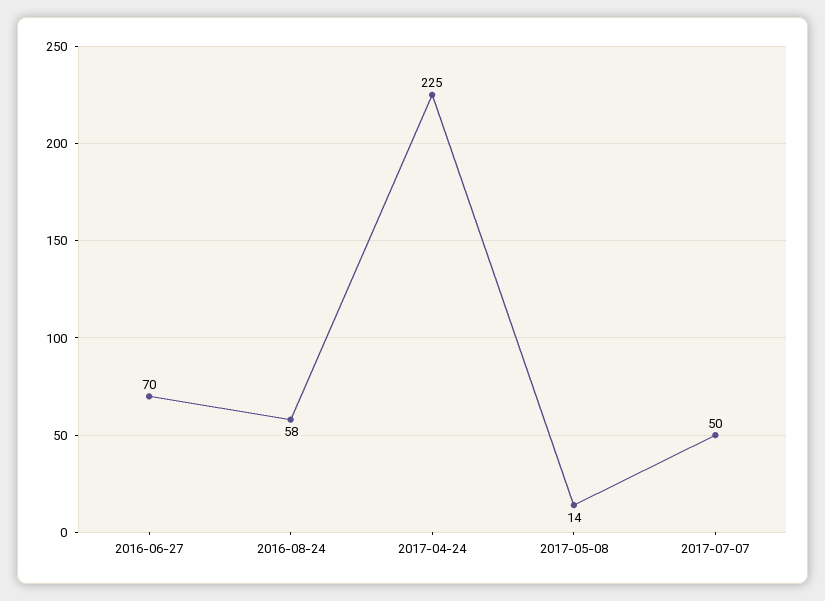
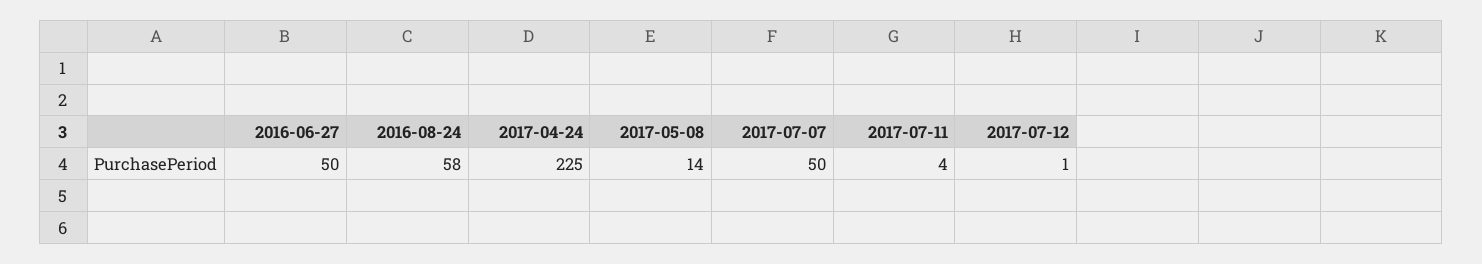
2016-06-27: 70 -> 50
2017-07-11: none -> 4
2017-07-12: none -> 1

